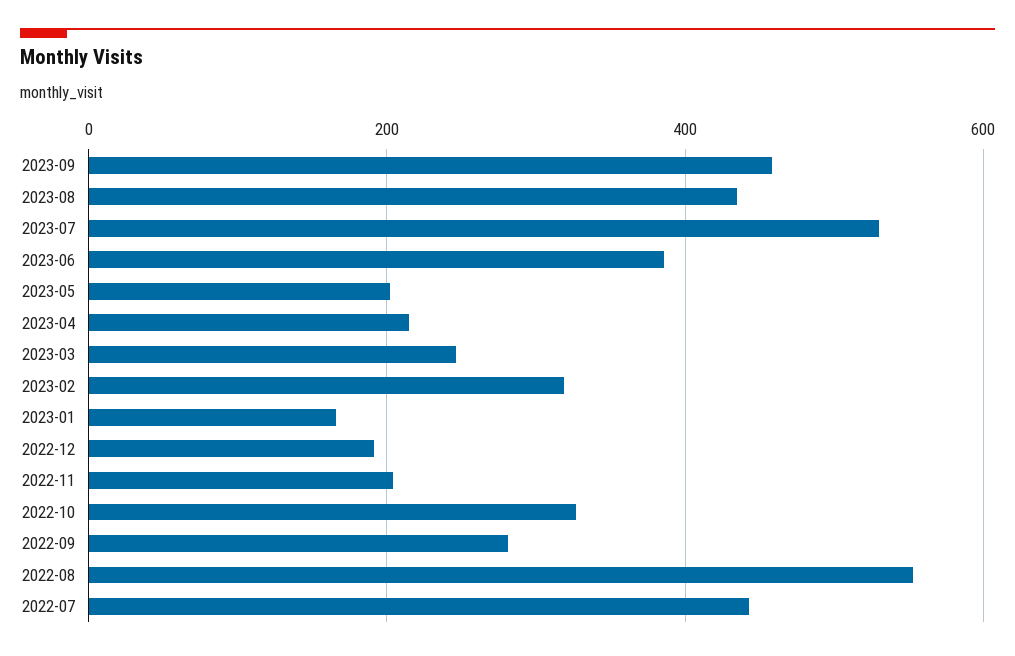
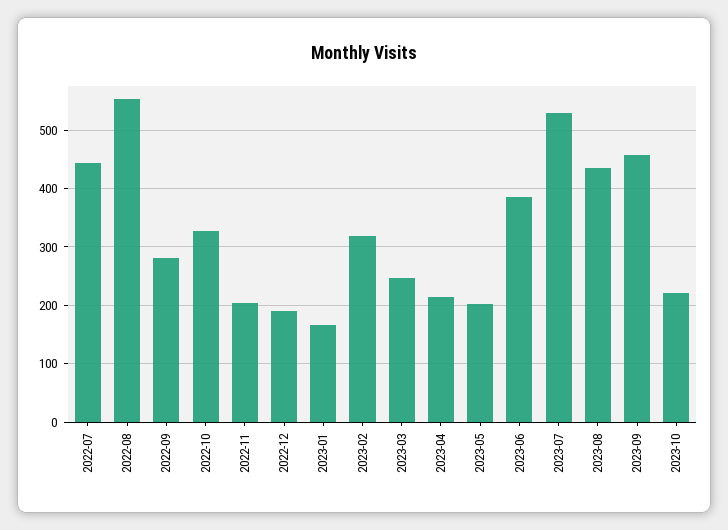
2023-10: none -> 220

